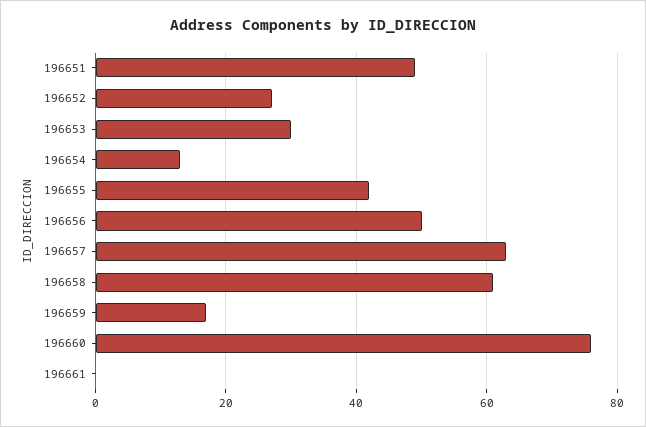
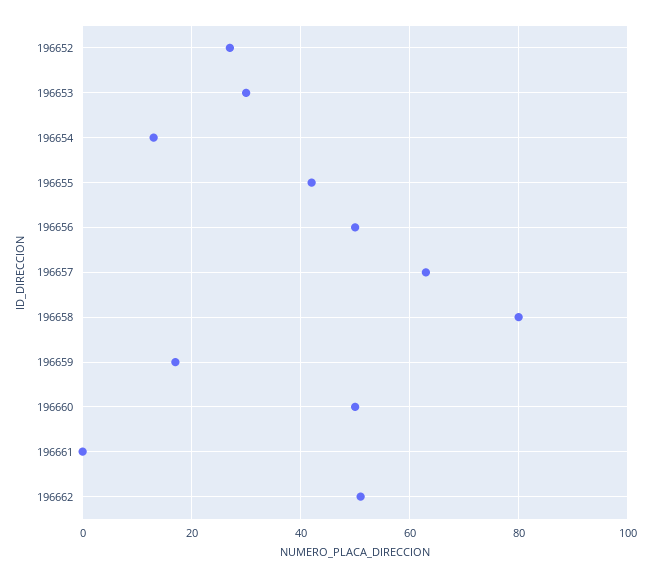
196651: 50 -> none
196658: 60 -> 80
196660: 75 -> 50
196662: none -> 50

